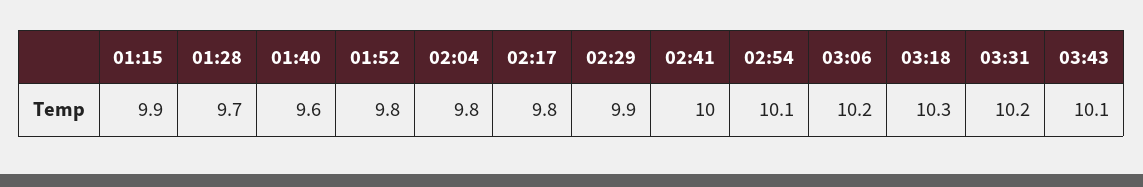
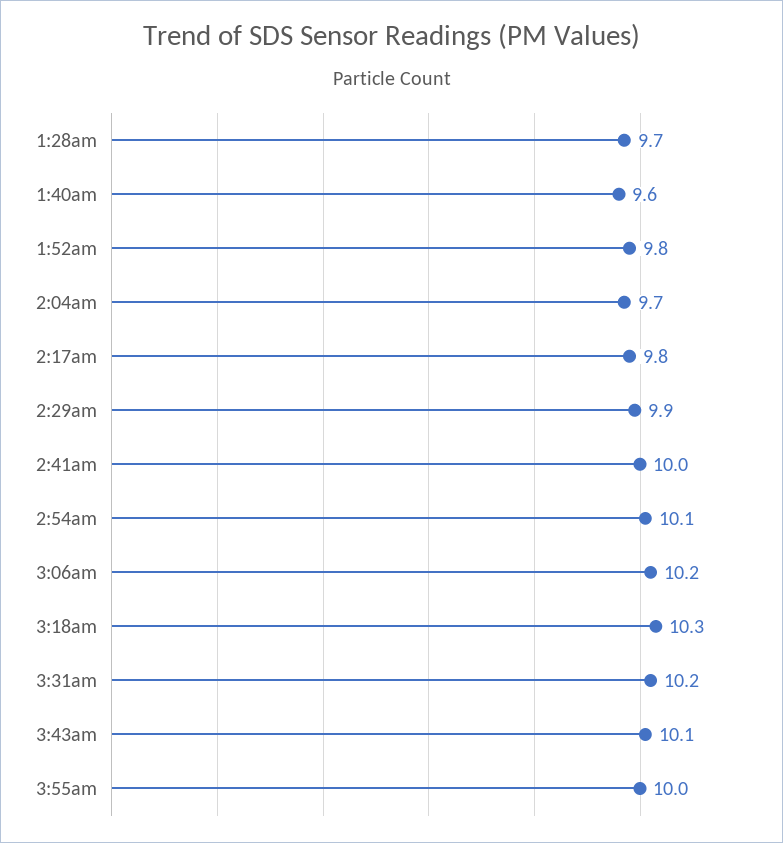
01:15: 9.9 -> none
02:04: 9.8 -> 9.7
3:55am: none -> 10

